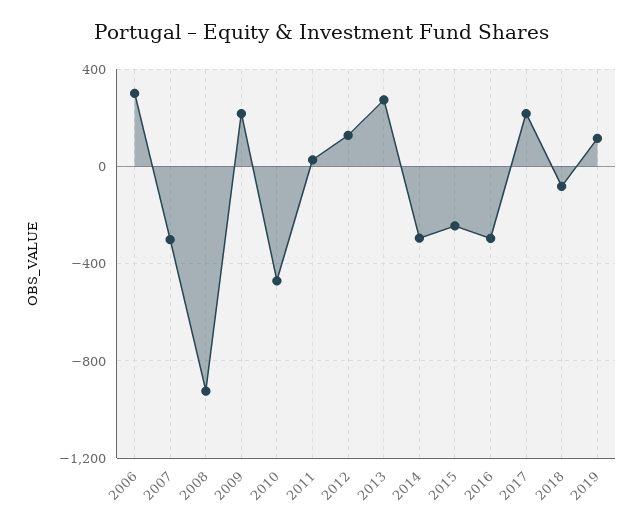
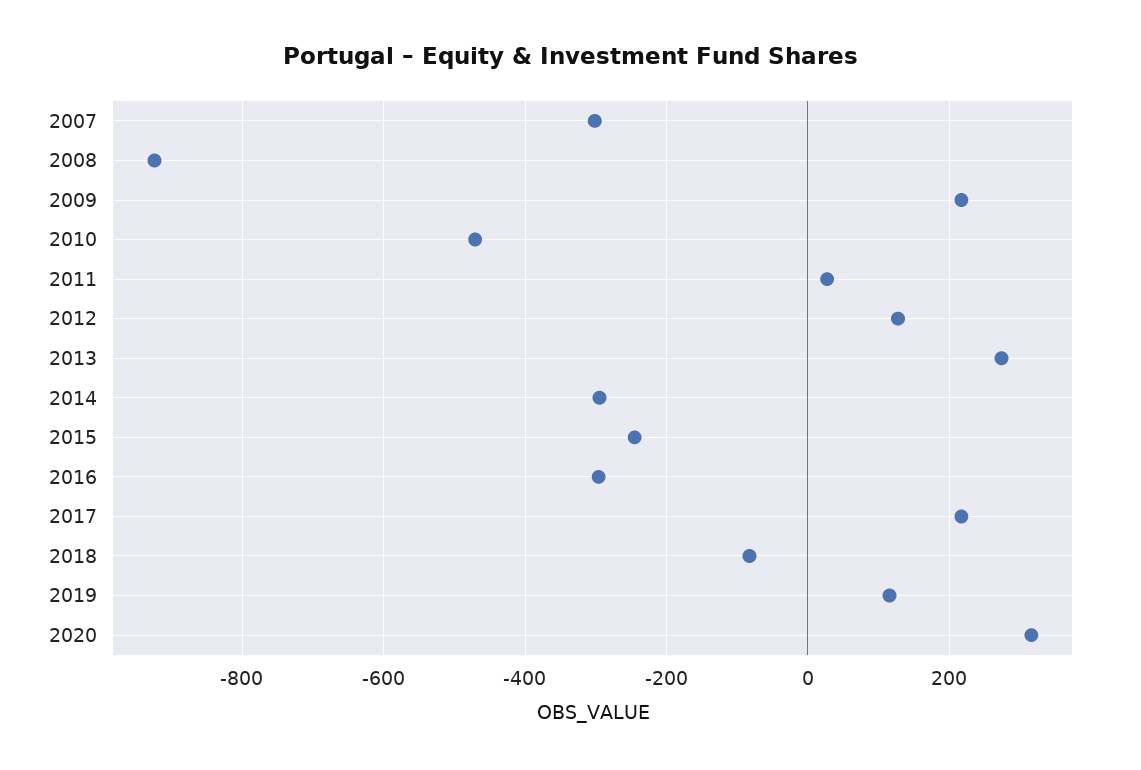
2006: 300 -> none
2020: none -> 320

